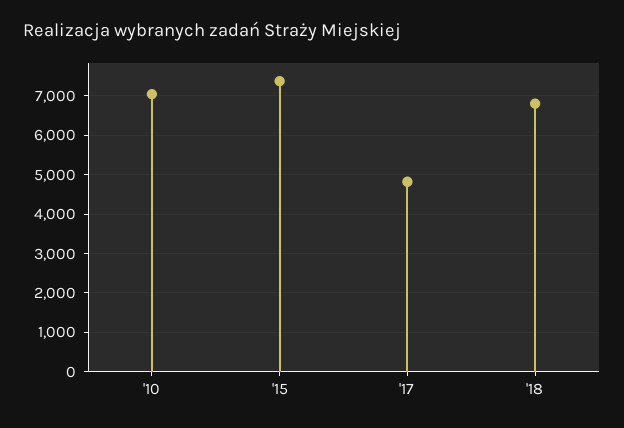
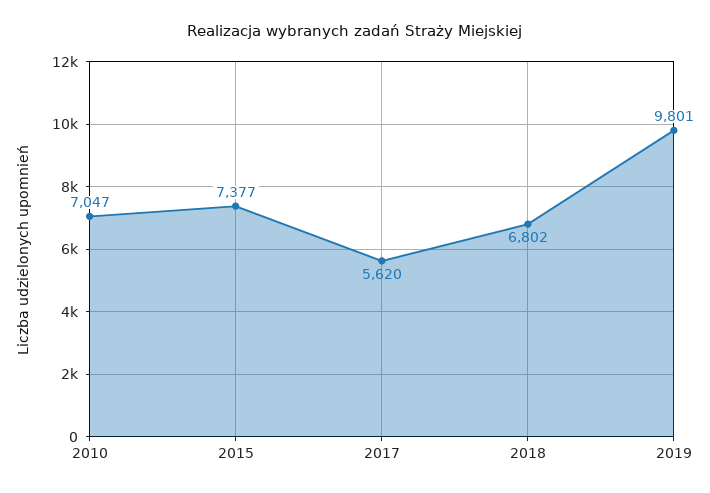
'17: 4800 -> 5620
2019: none -> 9801

